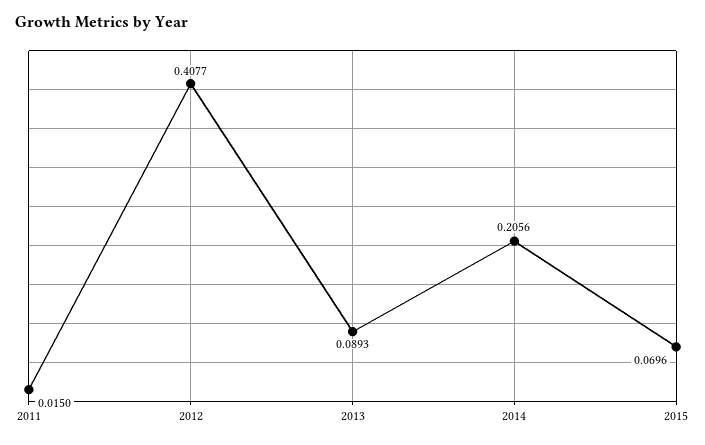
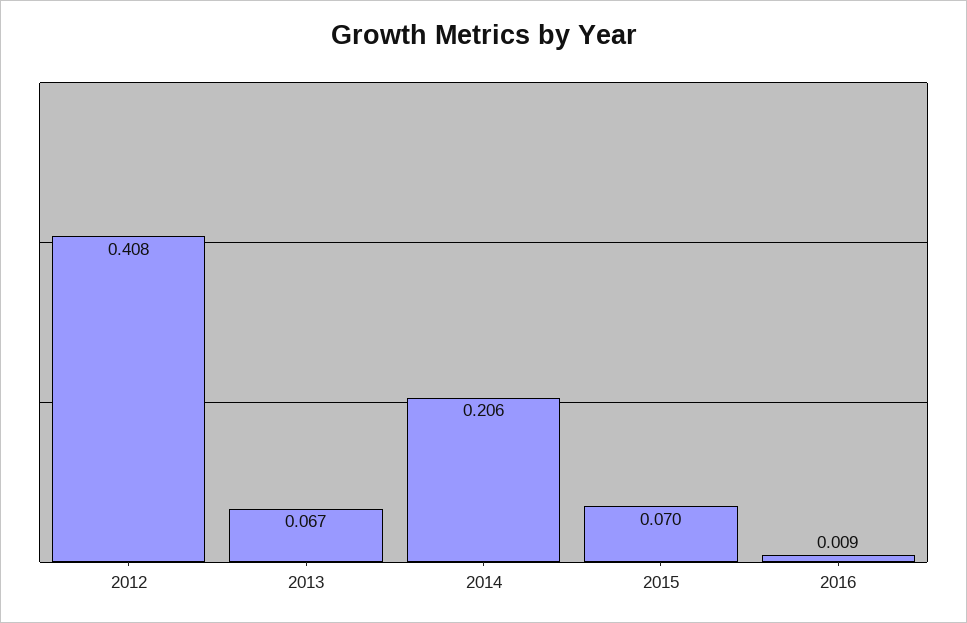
2011: 0.015 -> none
2013: 0.0893 -> 0.067
2016: none -> 0.009

